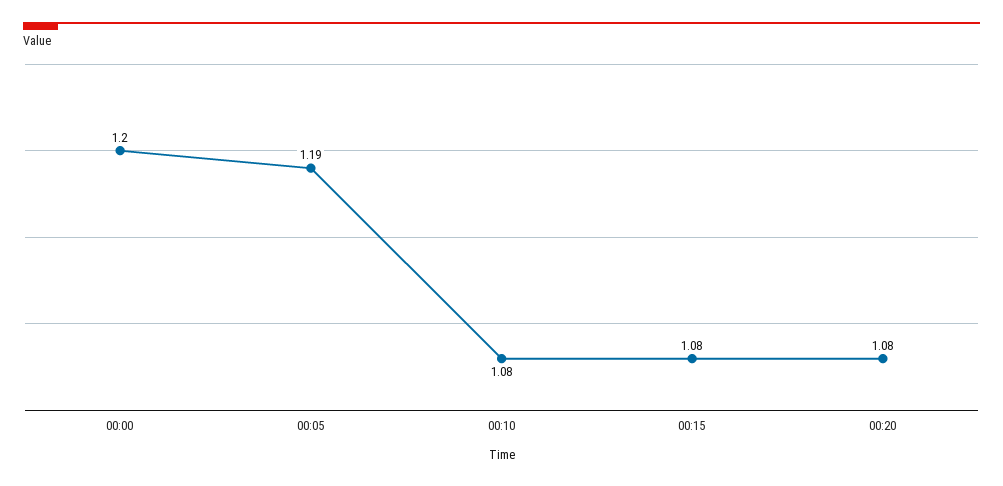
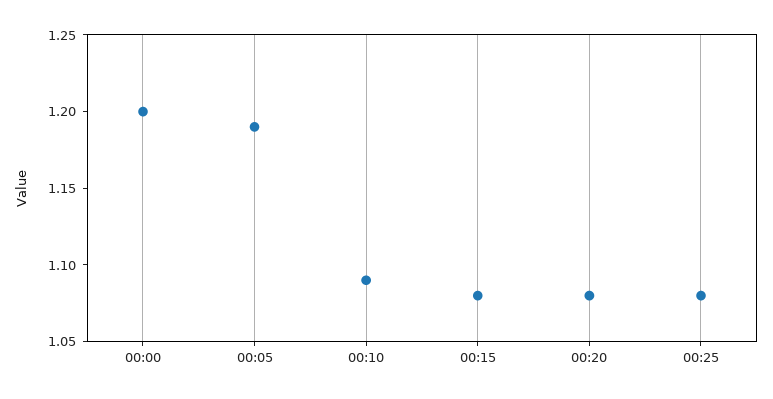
00:10: 1.08 -> 1.09
00:25: none -> 1.08

